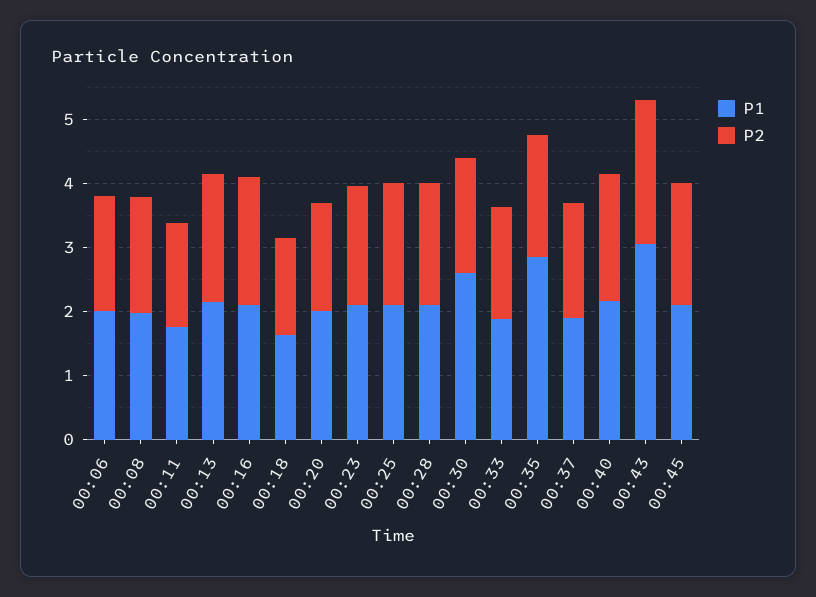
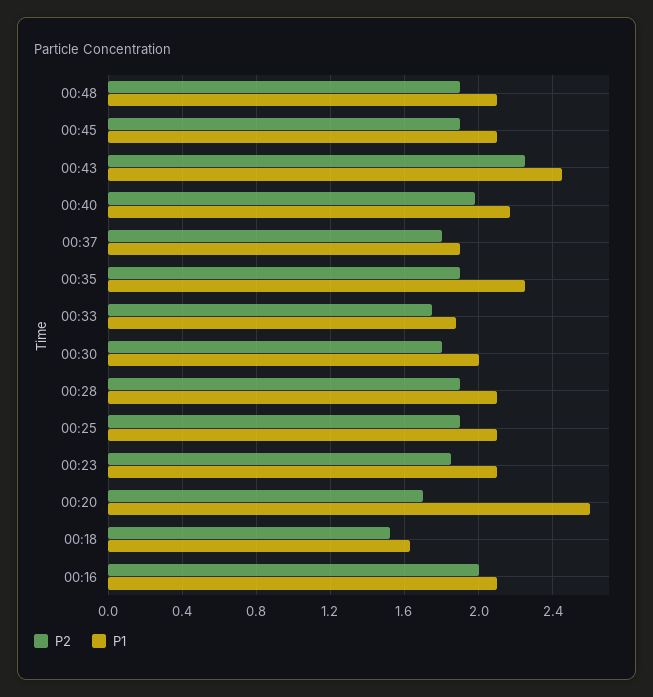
P1, 00:06: 2 -> none
P2, 00:06: 1.8 -> none
P1, 00:08: 2 -> none
P2, 00:08: 1.8 -> none
P1, 00:11: 1.8 -> none
P2, 00:11: 1.6 -> none
P1, 00:13: 2.2 -> none
P2, 00:13: 2 -> none
P1, 00:20: 2 -> 2.6
P1, 00:30: 2.6 -> 2
P1, 00:35: 2.8 -> 2.25
P1, 00:43: 3 -> 2.45
P2, 00:48: none -> 1.9
P1, 00:48: none -> 2.1

